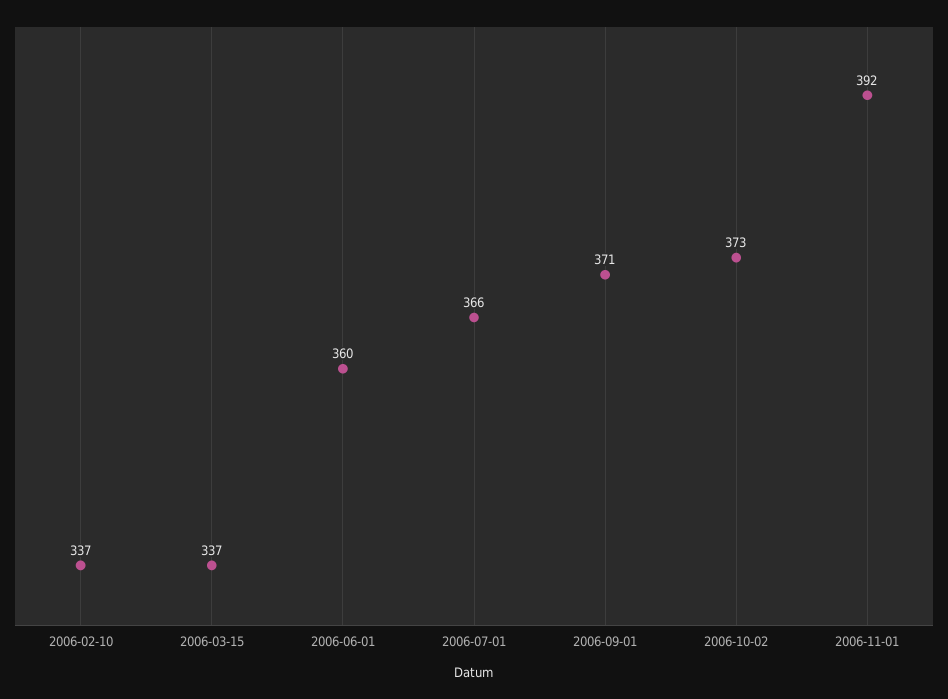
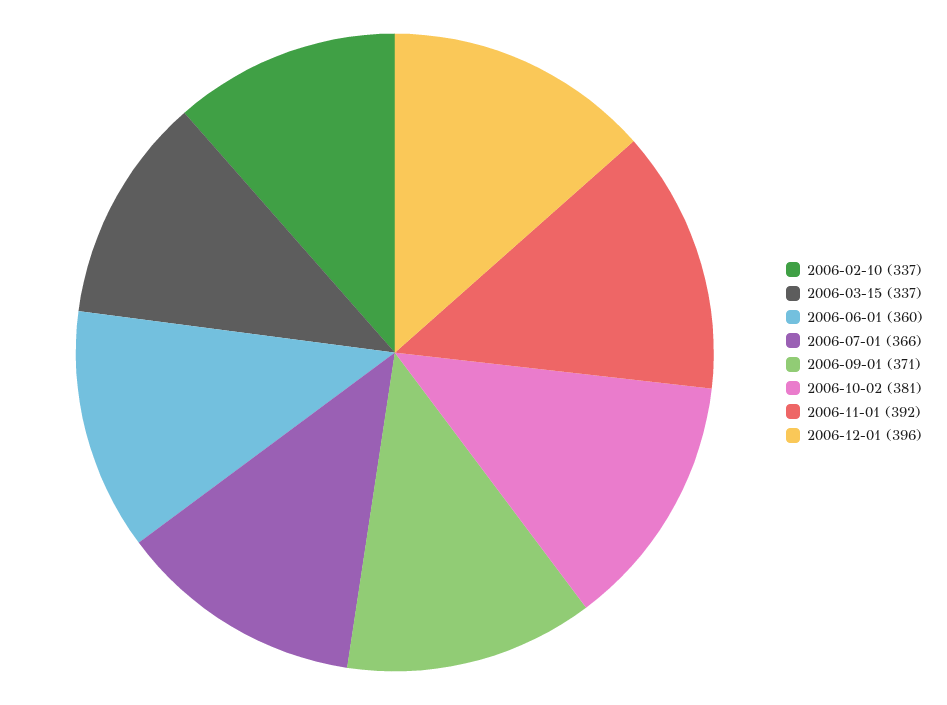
2006-10-02: 373 -> 381
2006-12-01: none -> 396

